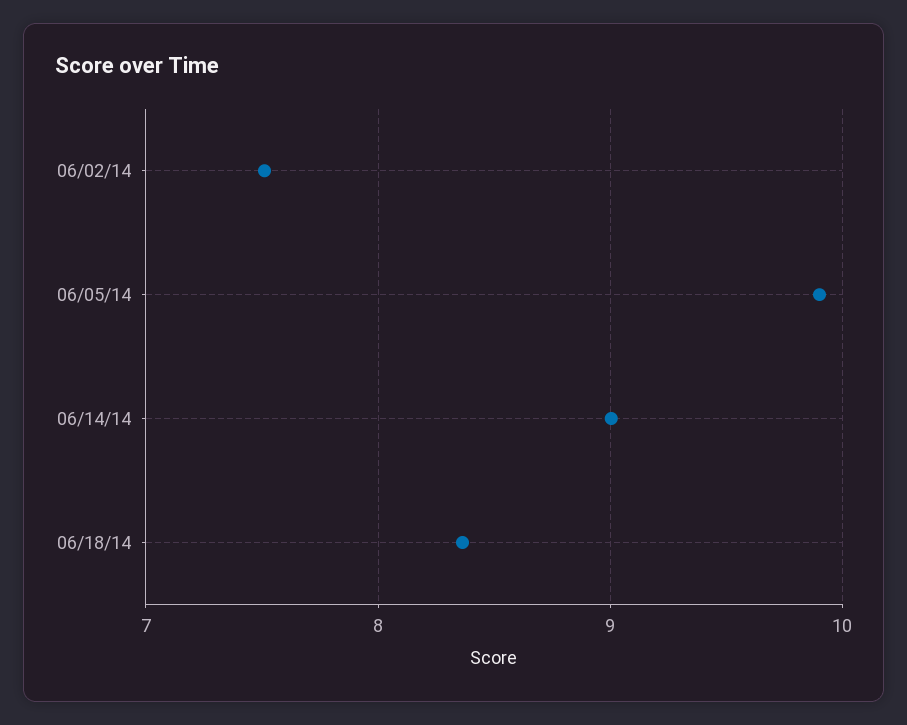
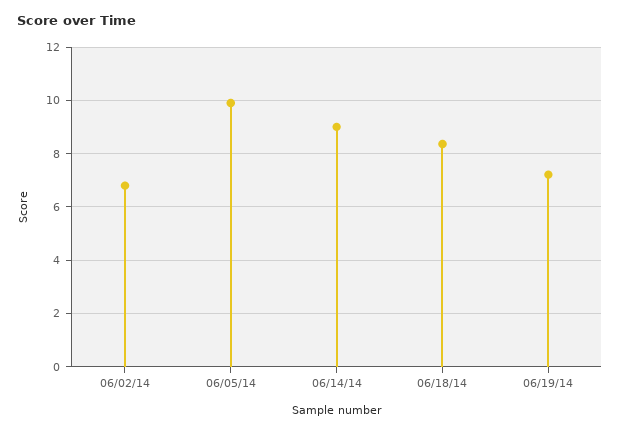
06/02/14: 7.5 -> 6.75
06/19/14: none -> 7.25

